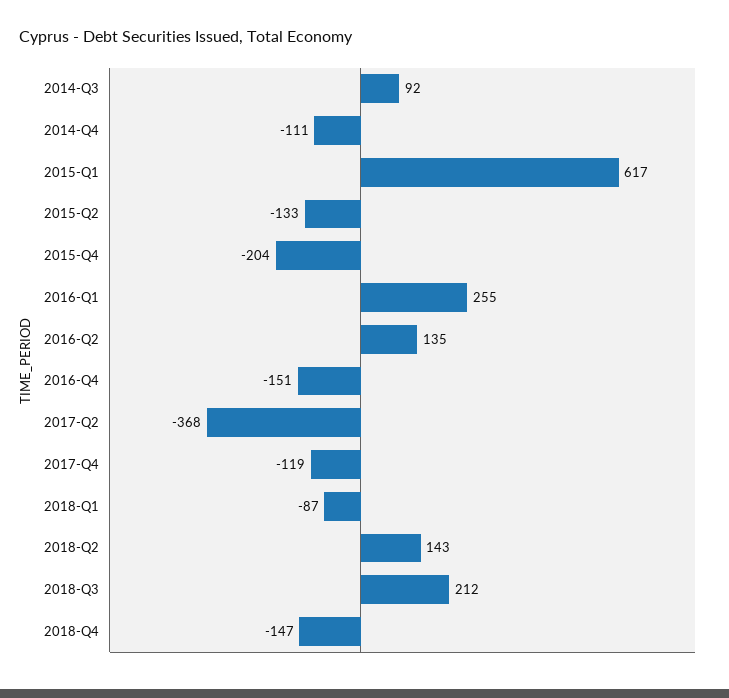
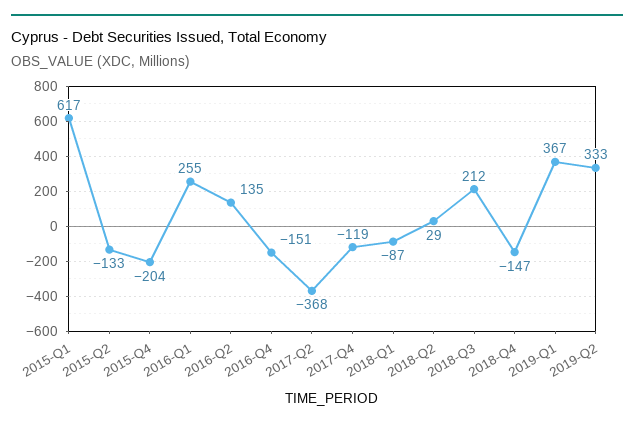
2014-Q3: 92 -> none
2014-Q4: -111 -> none
2018-Q2: 143 -> 29
2019-Q1: none -> 367
2019-Q2: none -> 333

